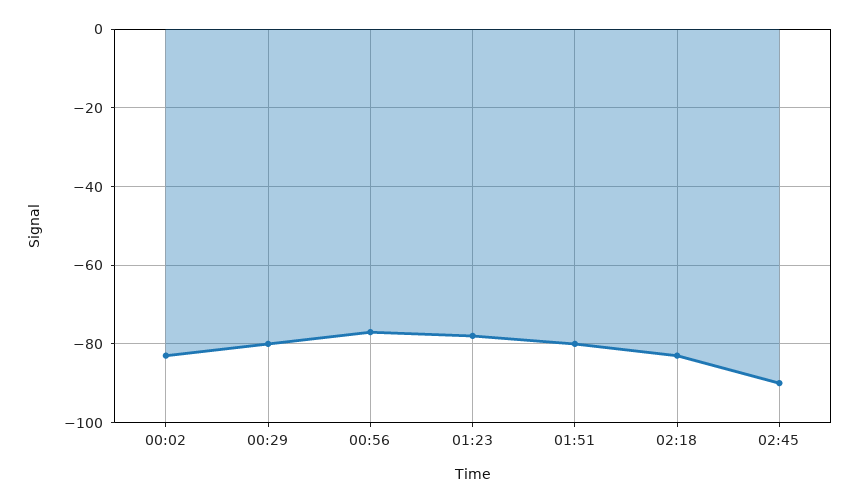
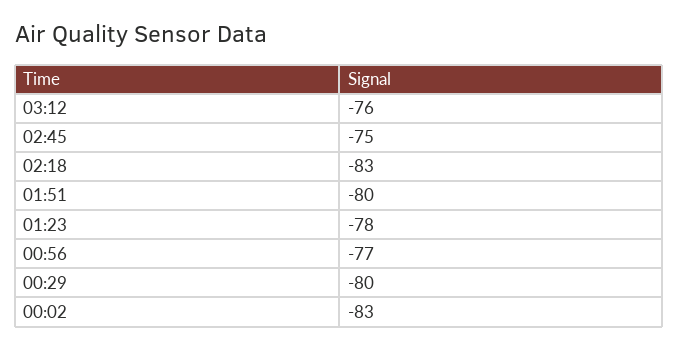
02:45: -90 -> -75
03:12: none -> -76

